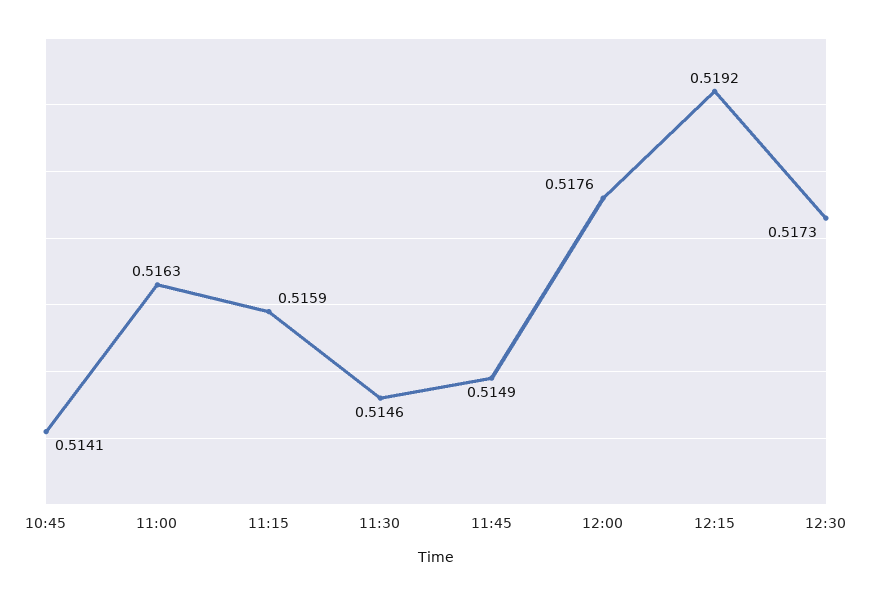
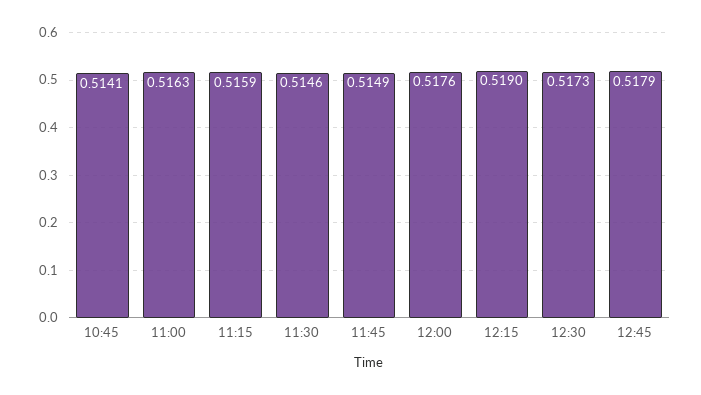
12:15: 0.5192 -> 0.519
12:45: none -> 0.5179

